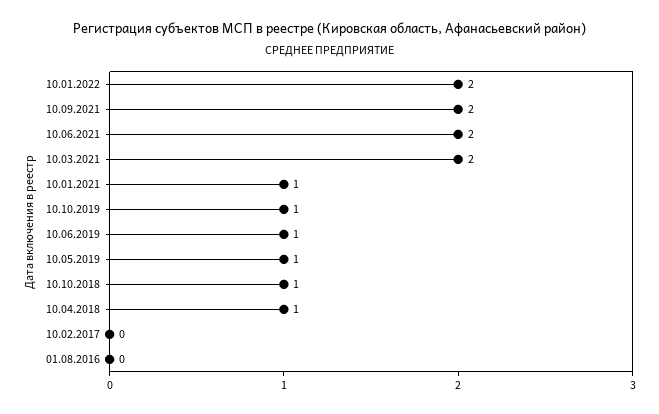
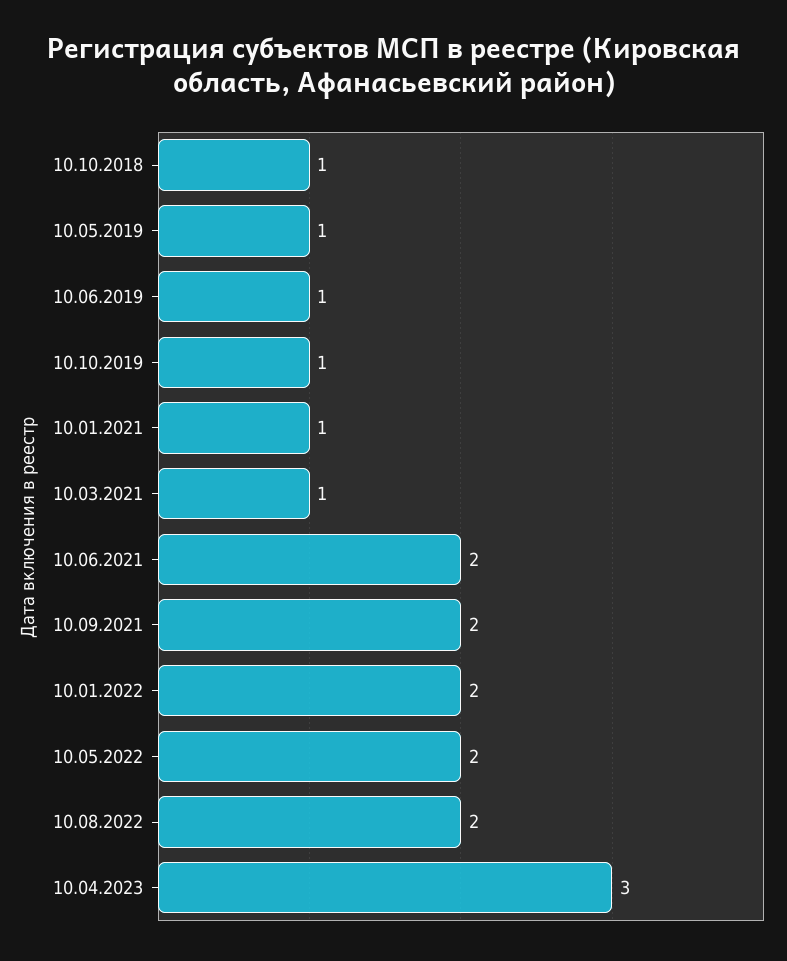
10.03.2021: 2 -> 1
10.04.2018: 1 -> none
10.02.2017: 0 -> none
01.08.2016: 0 -> none
10.05.2022: none -> 2
10.08.2022: none -> 2
10.04.2023: none -> 3

